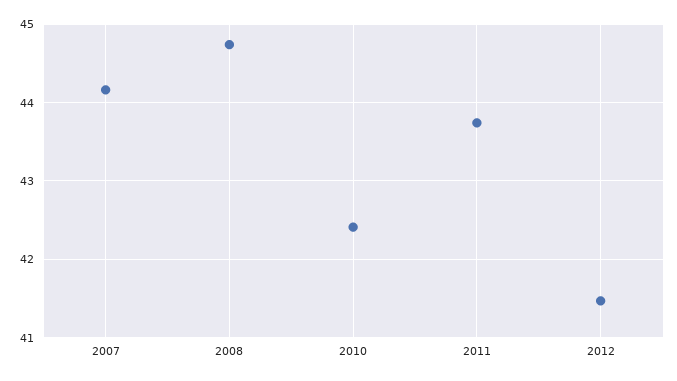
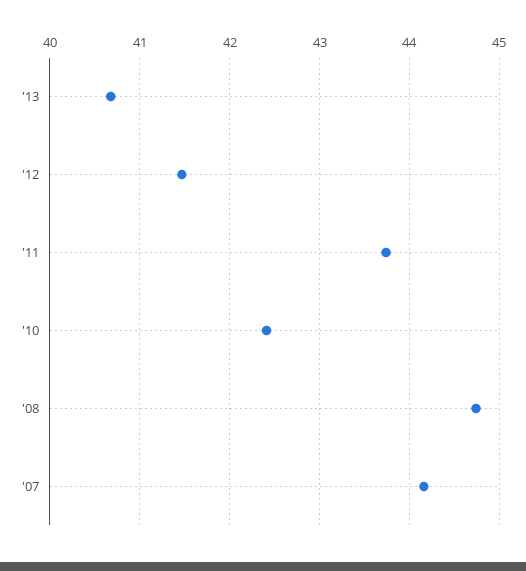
'13: none -> 40.7

